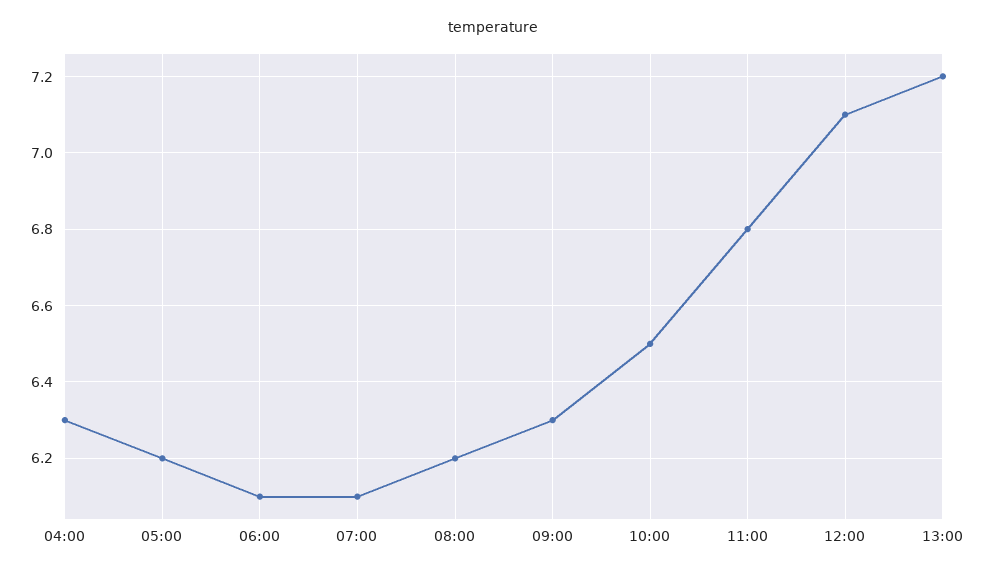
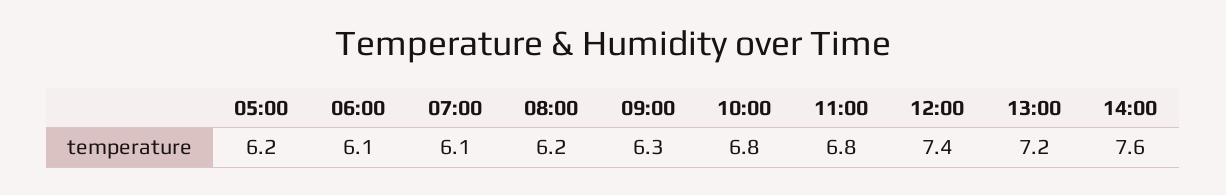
04:00: 6.3 -> none
10:00: 6.5 -> 6.8
12:00: 7.1 -> 7.4
14:00: none -> 7.6

